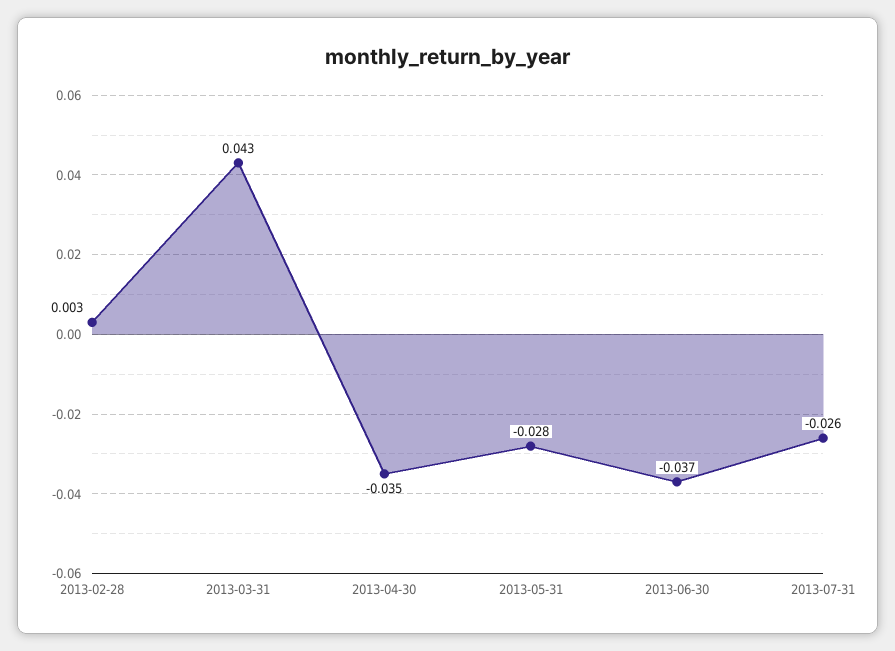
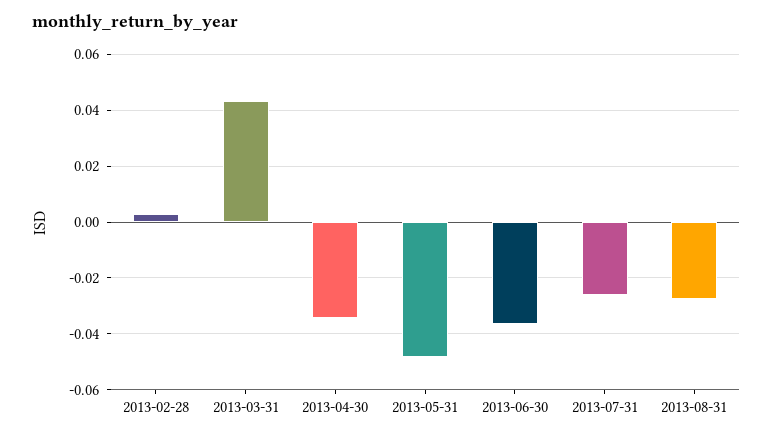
2013-05-31: -0.028 -> -0.0475
2013-08-31: none -> -0.0275

